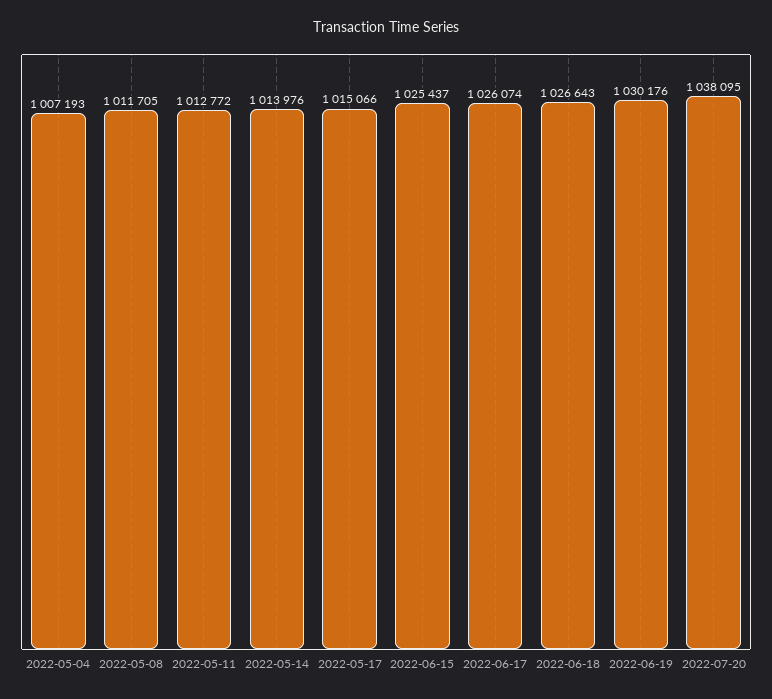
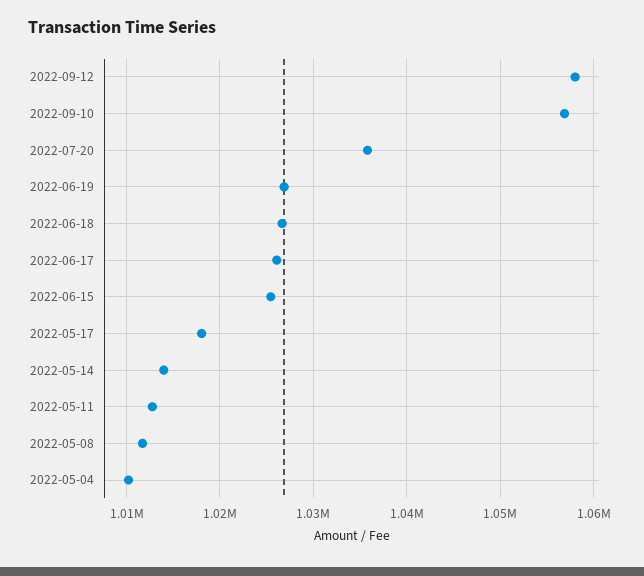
2022-05-04: 1007193 -> 1010000
2022-05-17: 1015066 -> 1018000
2022-06-19: 1030176 -> 1027000
2022-07-20: 1038095 -> 1036000
2022-09-12: none -> 1058000
2022-09-10: none -> 1057000

